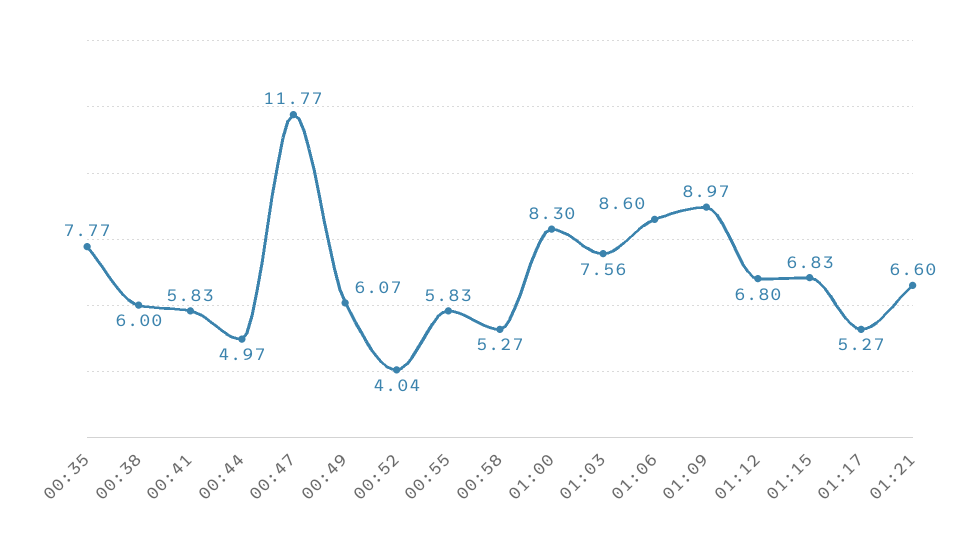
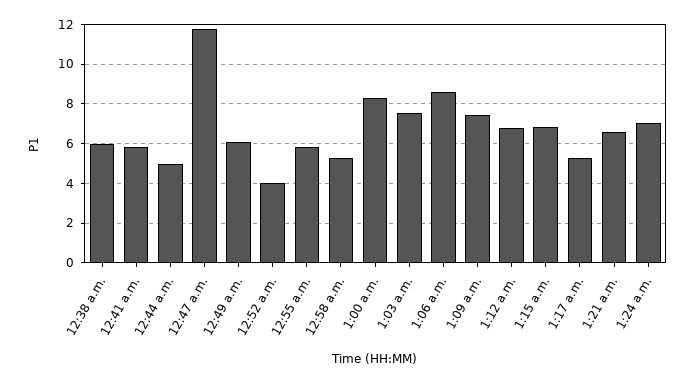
00:35: 7.77 -> none
01:09: 8.97 -> 7.5
1:24 a.m.: none -> 7

